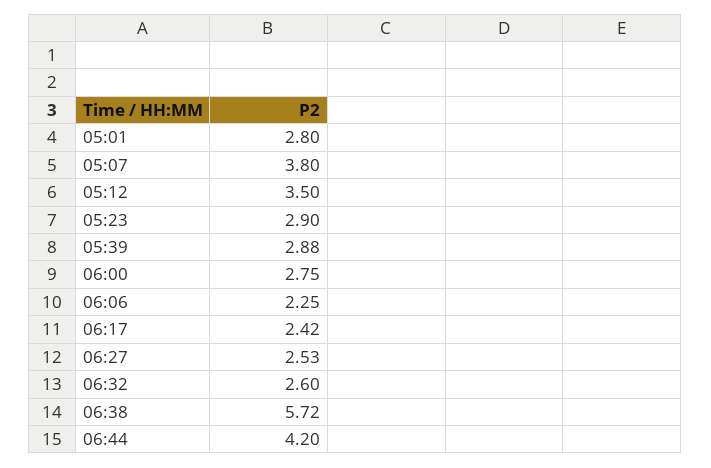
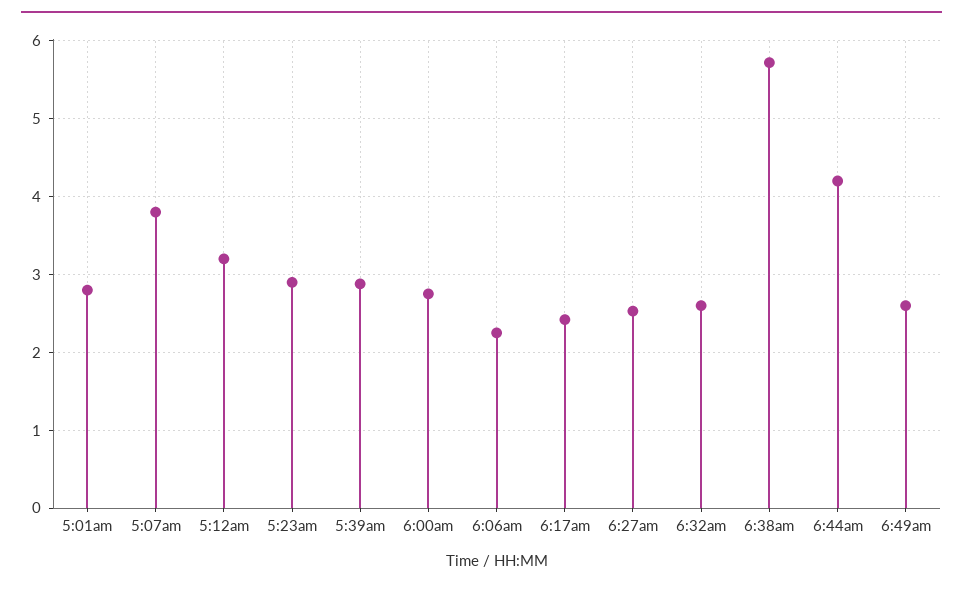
05:12: 3.5 -> 3.2
6:49am: none -> 2.6

